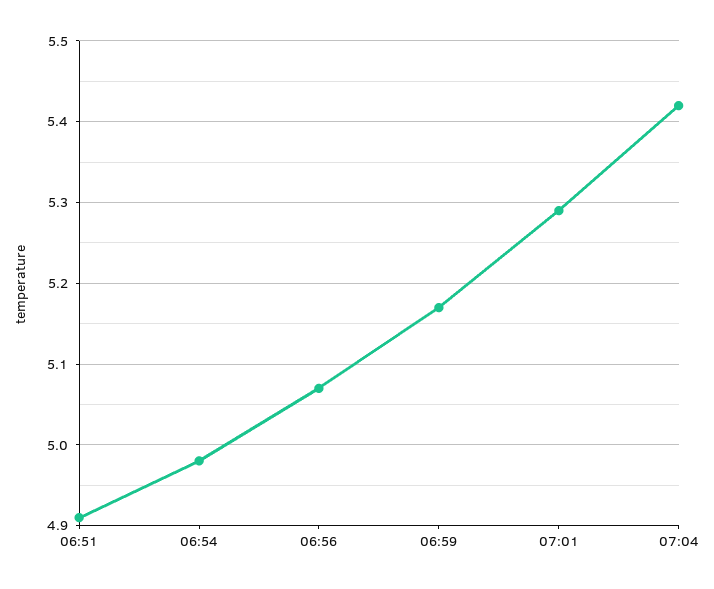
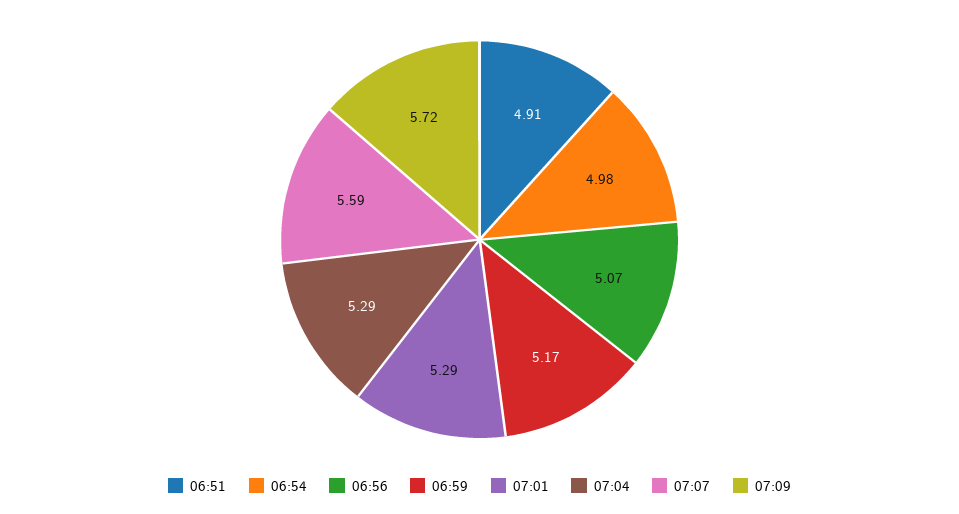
07:04: 5.42 -> 5.29
07:07: none -> 5.59
07:09: none -> 5.72

